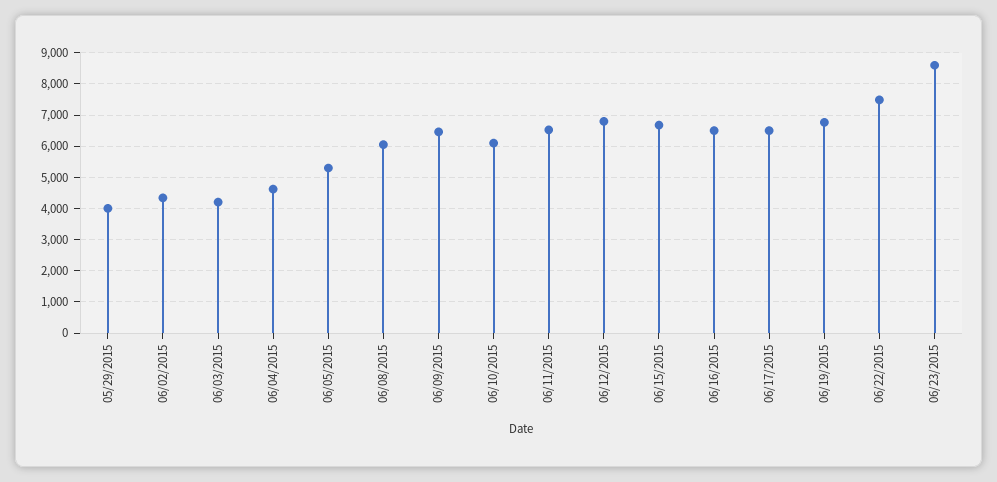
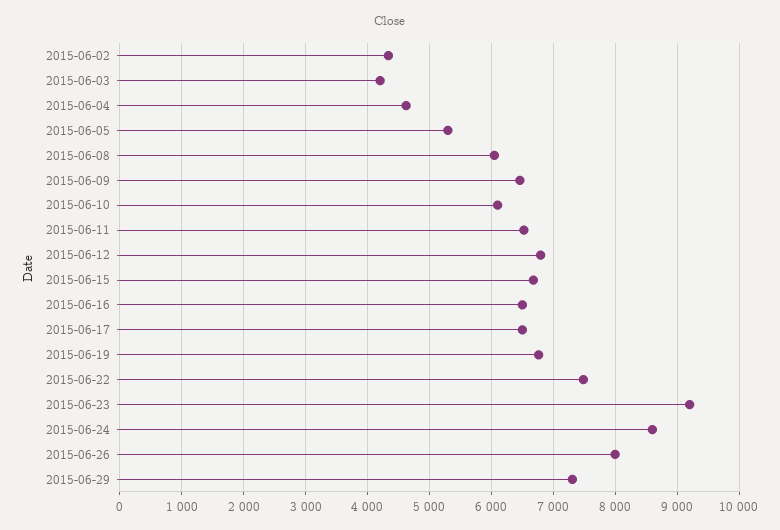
05/29/2015: 4000 -> none
06/23/2015: 8600 -> 9200
2015-06-24: none -> 8600
2015-06-26: none -> 8000
2015-06-29: none -> 7300

